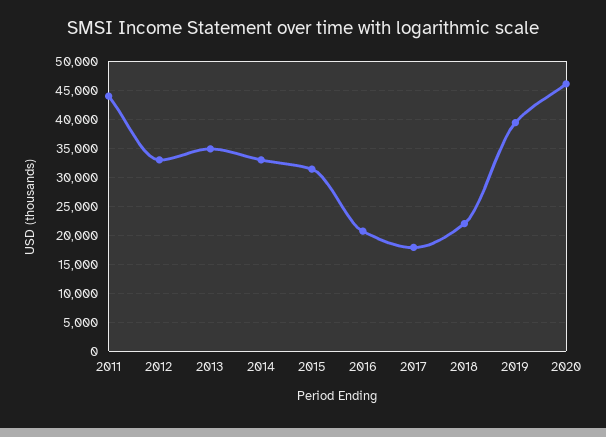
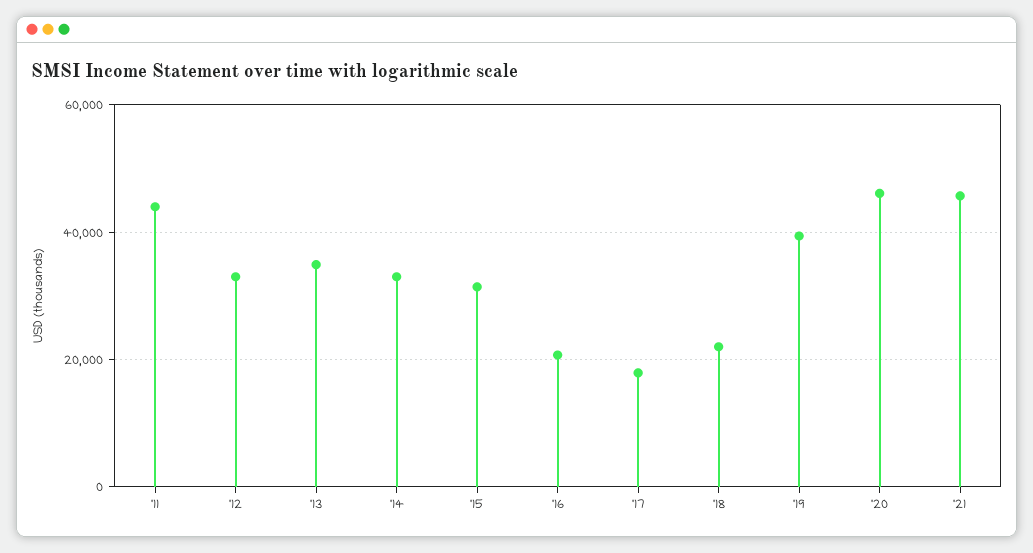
'21: none -> 46000

